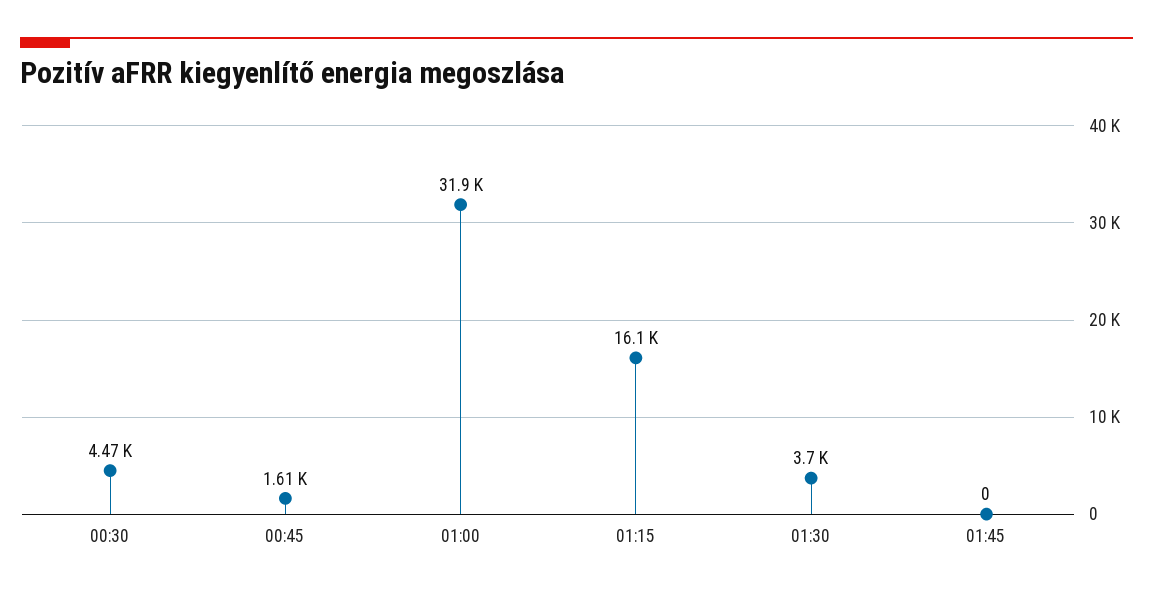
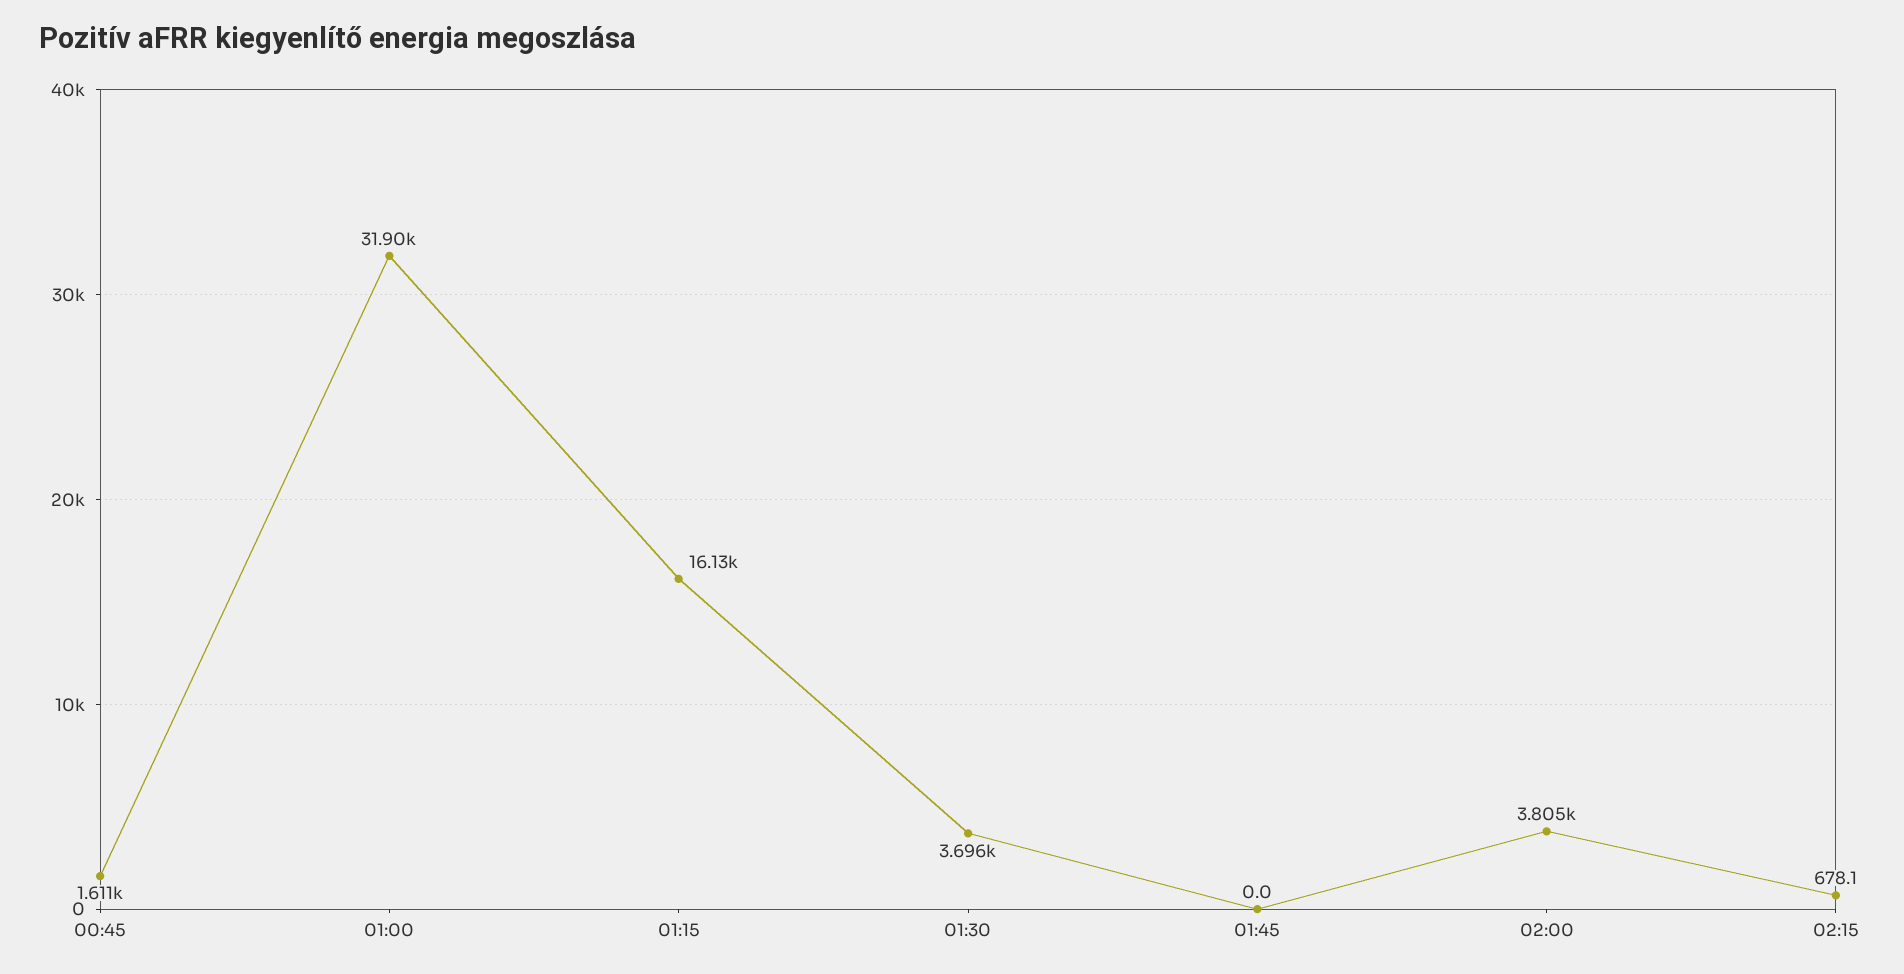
00:30: 4470 -> none
02:00: none -> 3805
02:15: none -> 678.1

